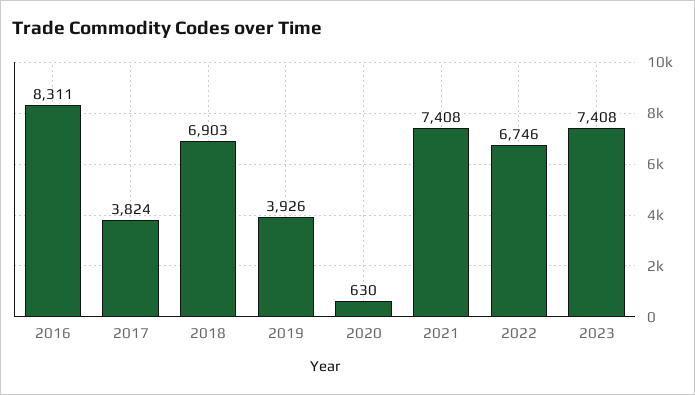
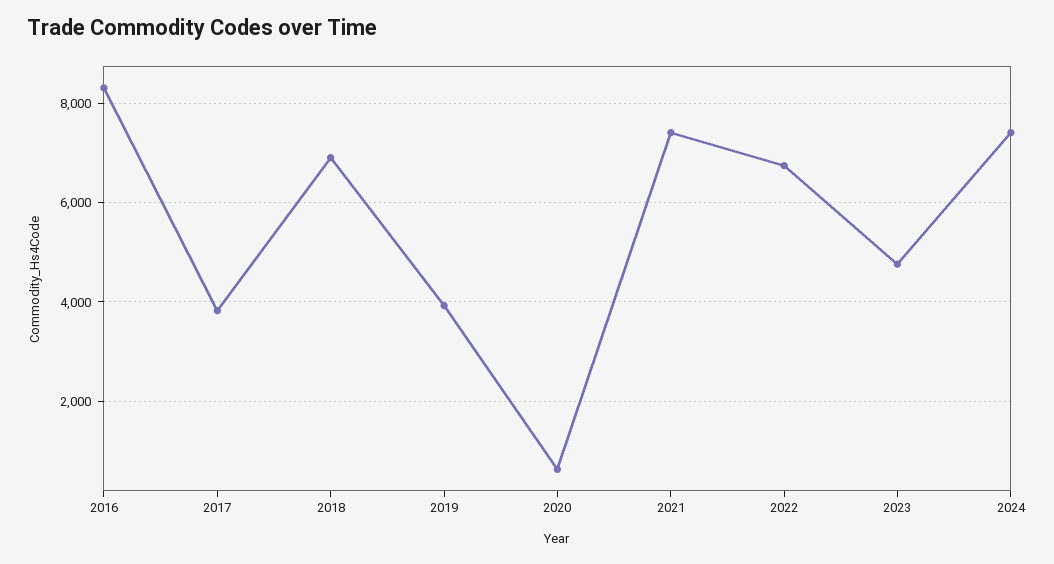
2023: 7408 -> 4800
2024: none -> 7400

